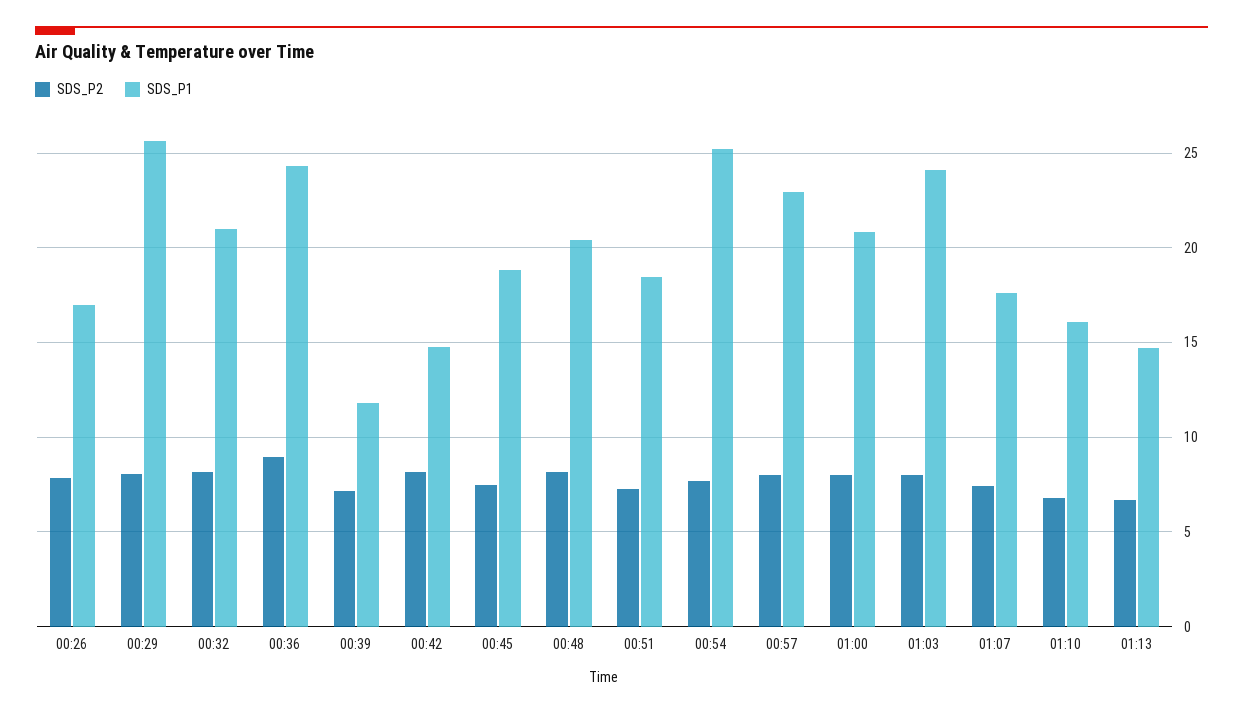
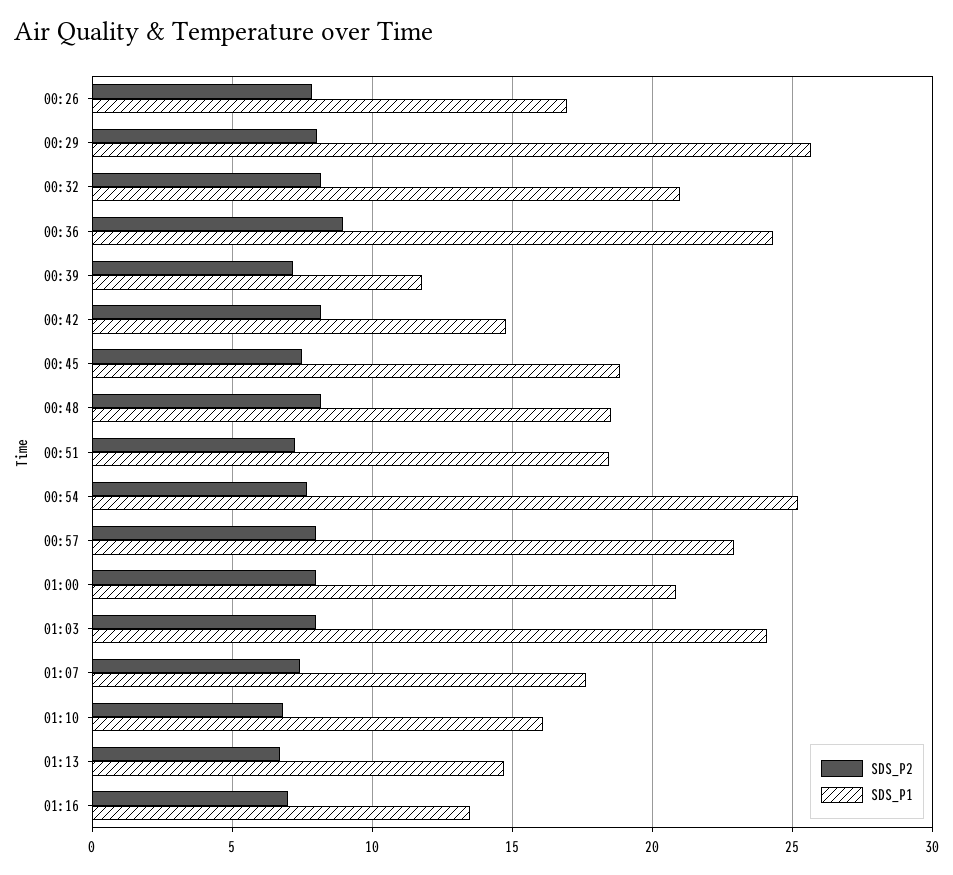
SDS_P1, 00:48: 20.5 -> 18.5
SDS_P2, 01:16: none -> 7
SDS_P1, 01:16: none -> 13.5

